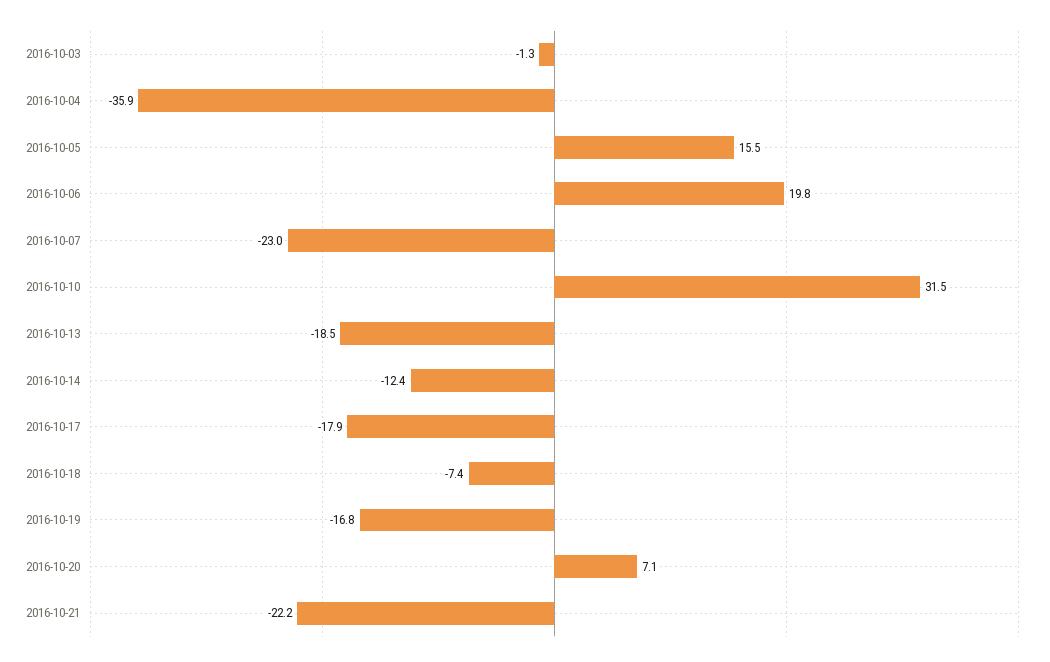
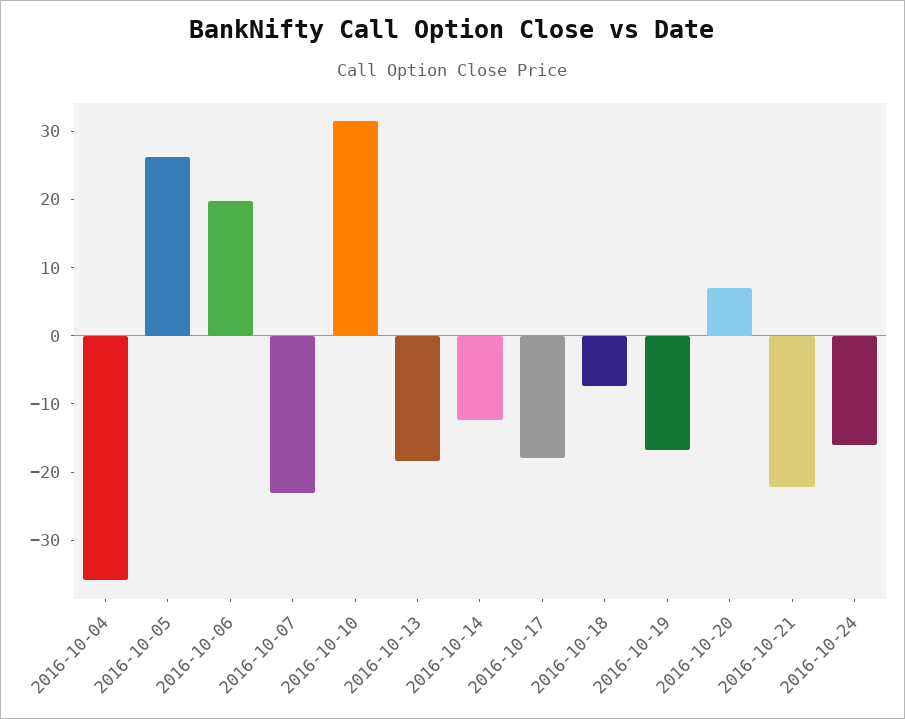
2016-10-03: -1.3 -> none
2016-10-05: 15.5 -> 26
2016-10-24: none -> -16

